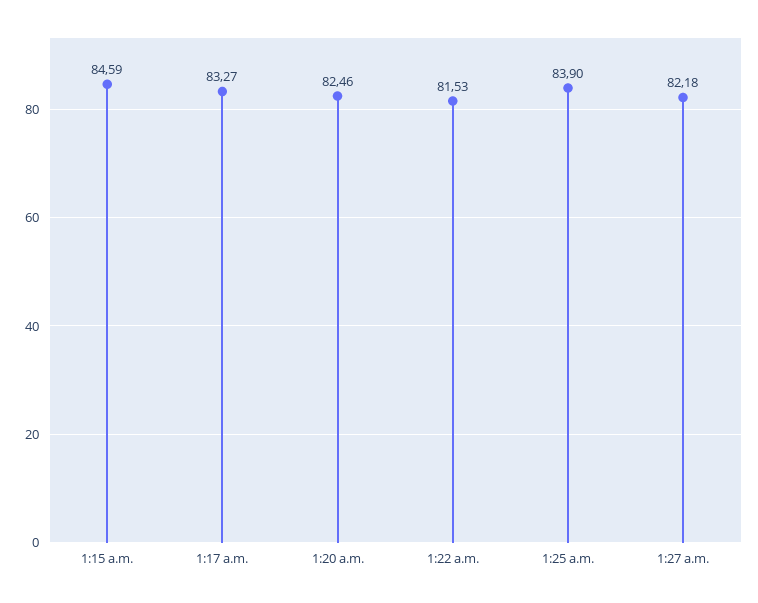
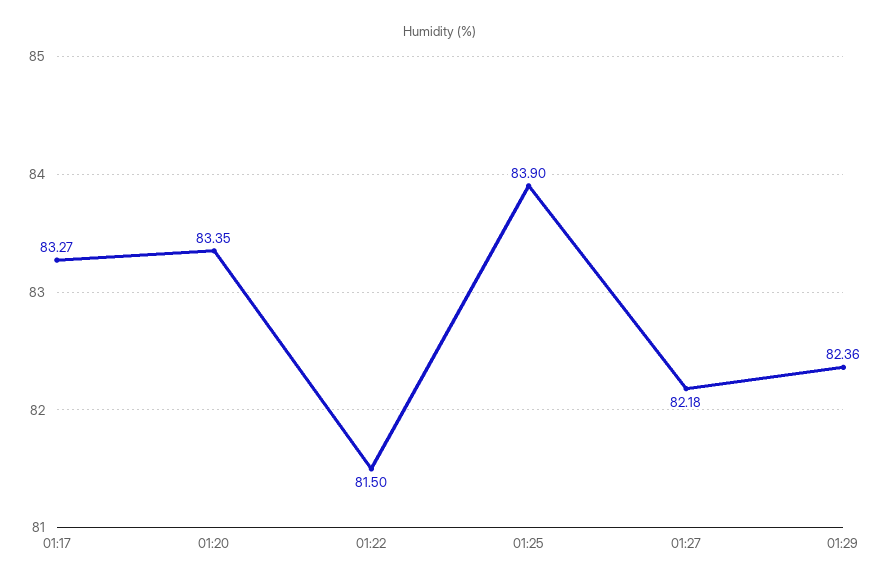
1:15 a.m.: 84.59 -> none
1:20 a.m.: 82.46 -> 83.35
1:22 a.m.: 81.53 -> 81.5
01:29: none -> 82.36

